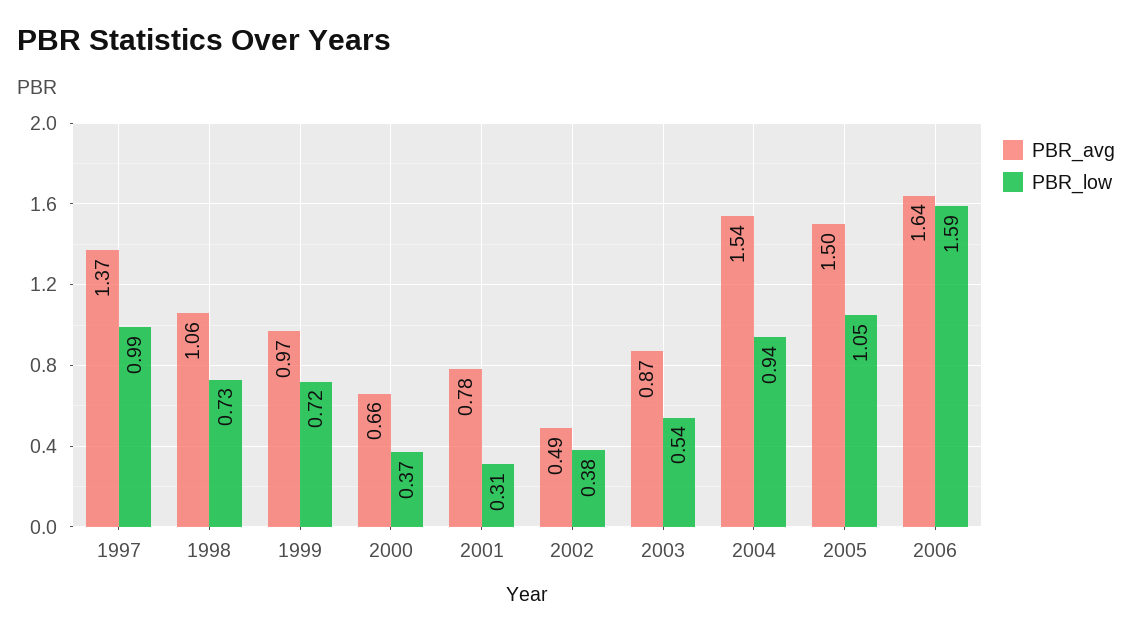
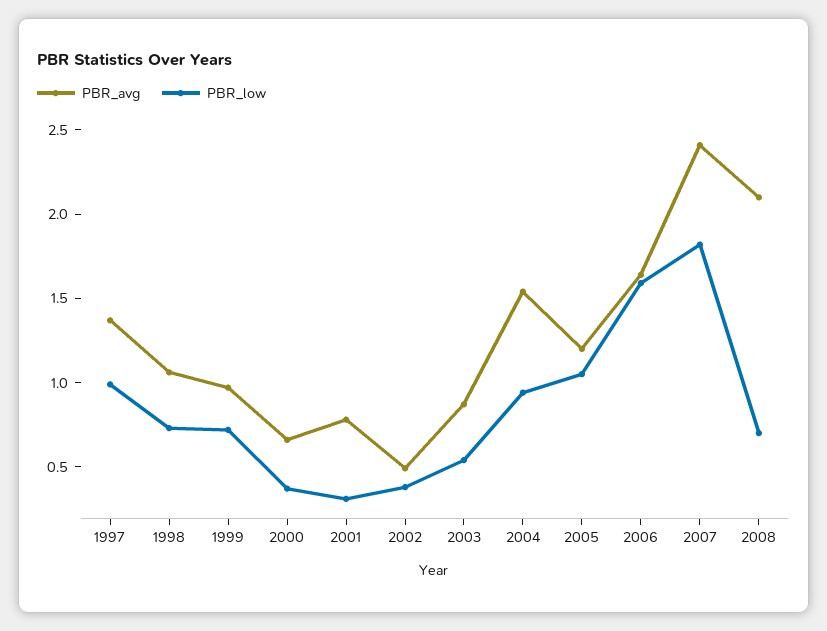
PBR_avg, 2005: 1.5 -> 1.2
PBR_avg, 2007: none -> 2.4
PBR_low, 2007: none -> 1.8
PBR_avg, 2008: none -> 2.1
PBR_low, 2008: none -> 0.7

